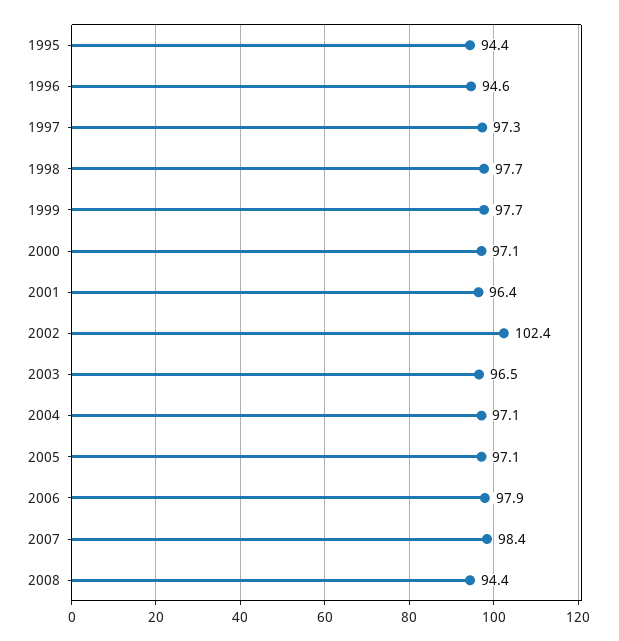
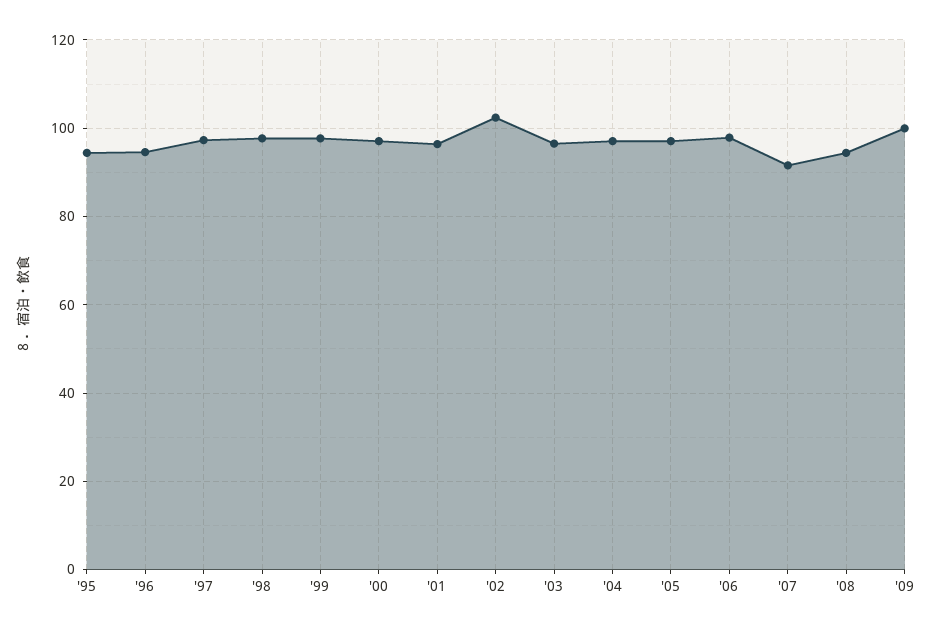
2007: 98.4 -> 92
'09: none -> 100

